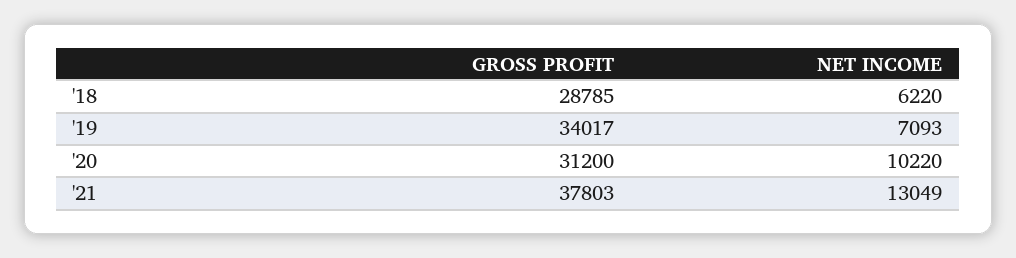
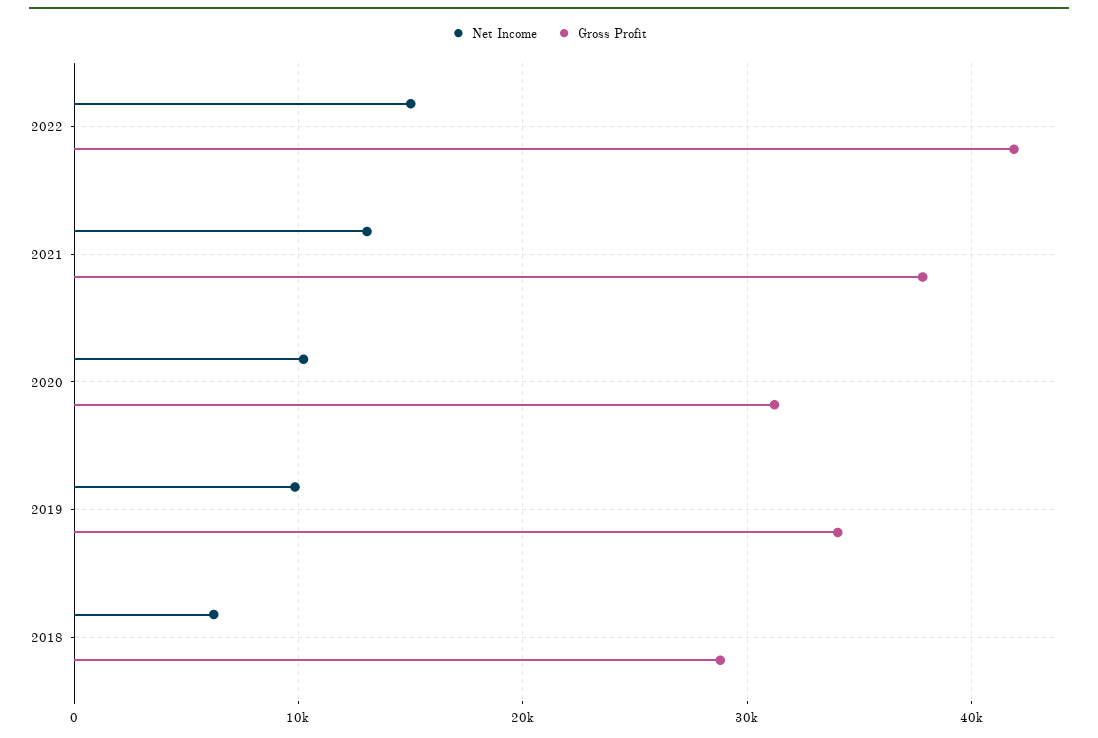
NET INCOME, '19: 7093 -> 10000
NET INCOME, 2022: none -> 15000
GROSS PROFIT, 2022: none -> 42000

